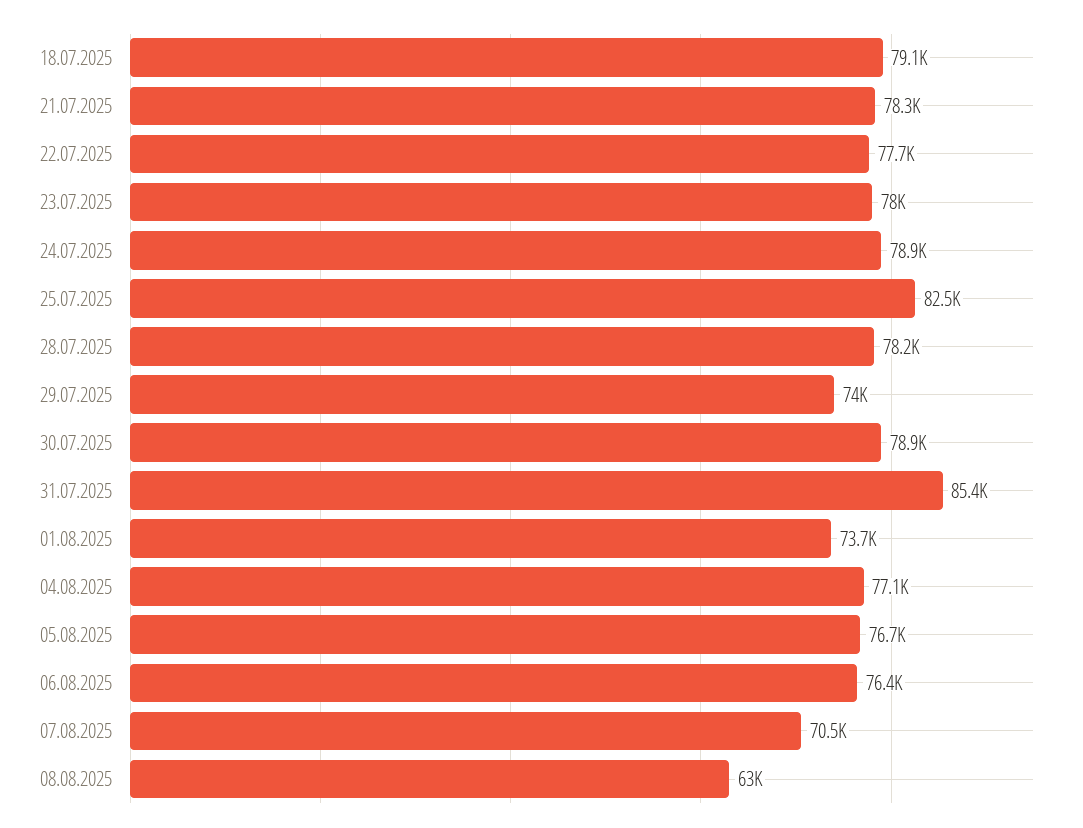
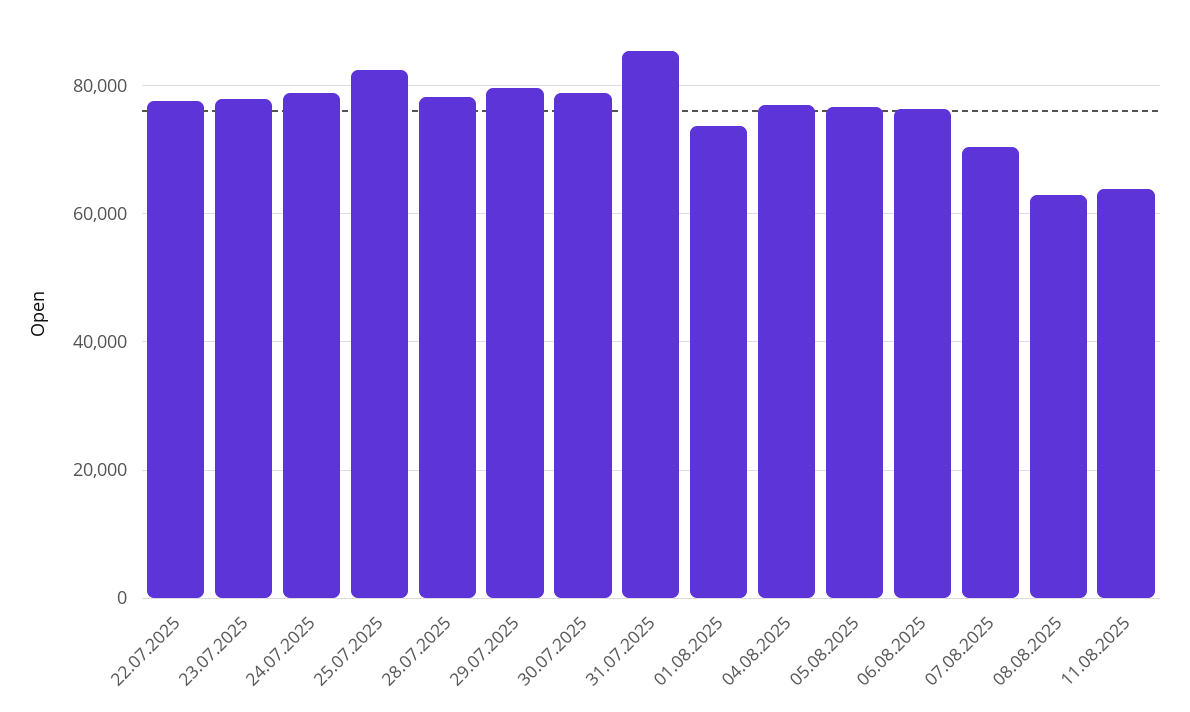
18.07.2025: 79100 -> none
21.07.2025: 78300 -> none
29.07.2025: 74000 -> 80000
11.08.2025: none -> 64000

